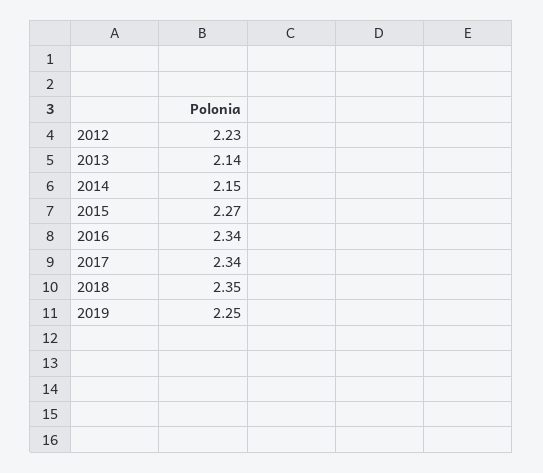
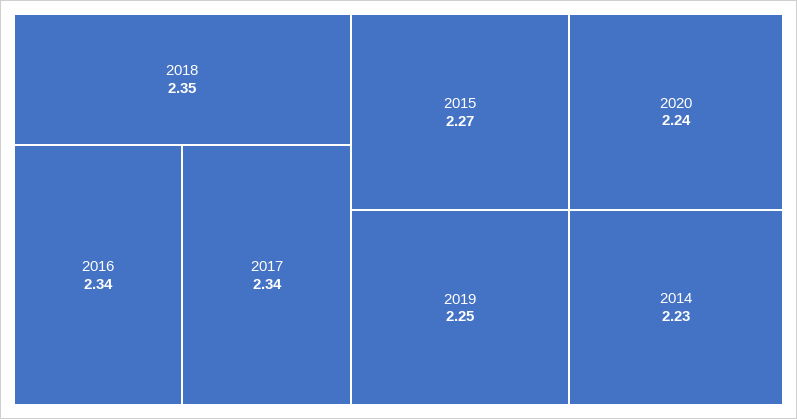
2012: 2.23 -> none
2013: 2.14 -> none
2014: 2.15 -> 2.23
2020: none -> 2.24

